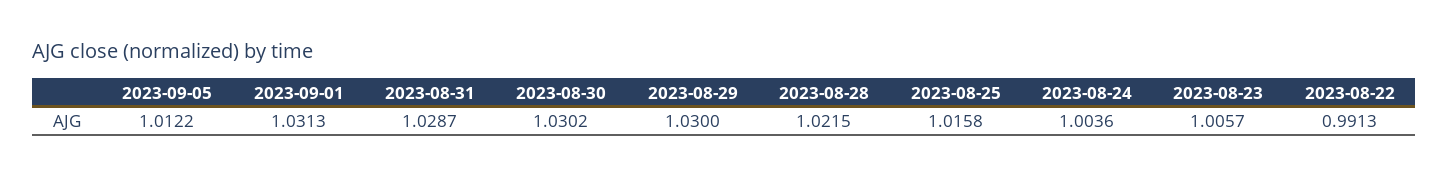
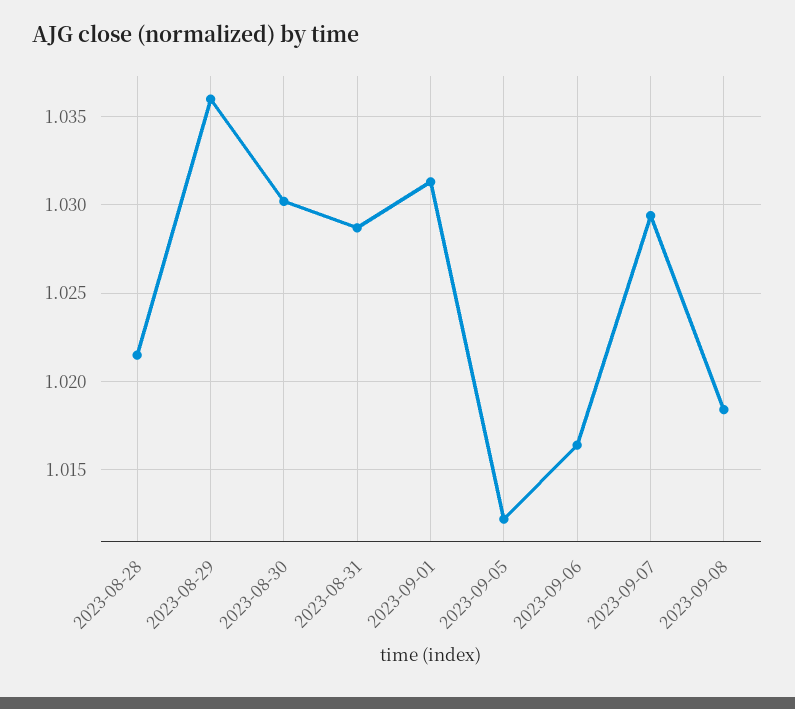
2023-08-29: 1.03 -> 1.036
2023-08-25: 1.0158 -> none
2023-08-24: 1.0036 -> none
2023-08-23: 1.0057 -> none
2023-08-22: 0.9913 -> none
2023-09-06: none -> 1.0165
2023-09-07: none -> 1.0295
2023-09-08: none -> 1.0185

